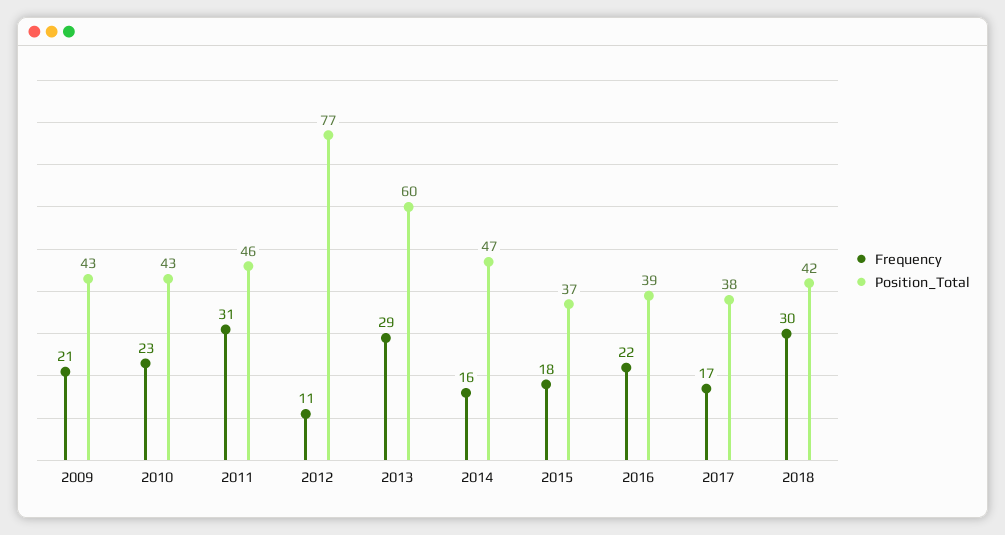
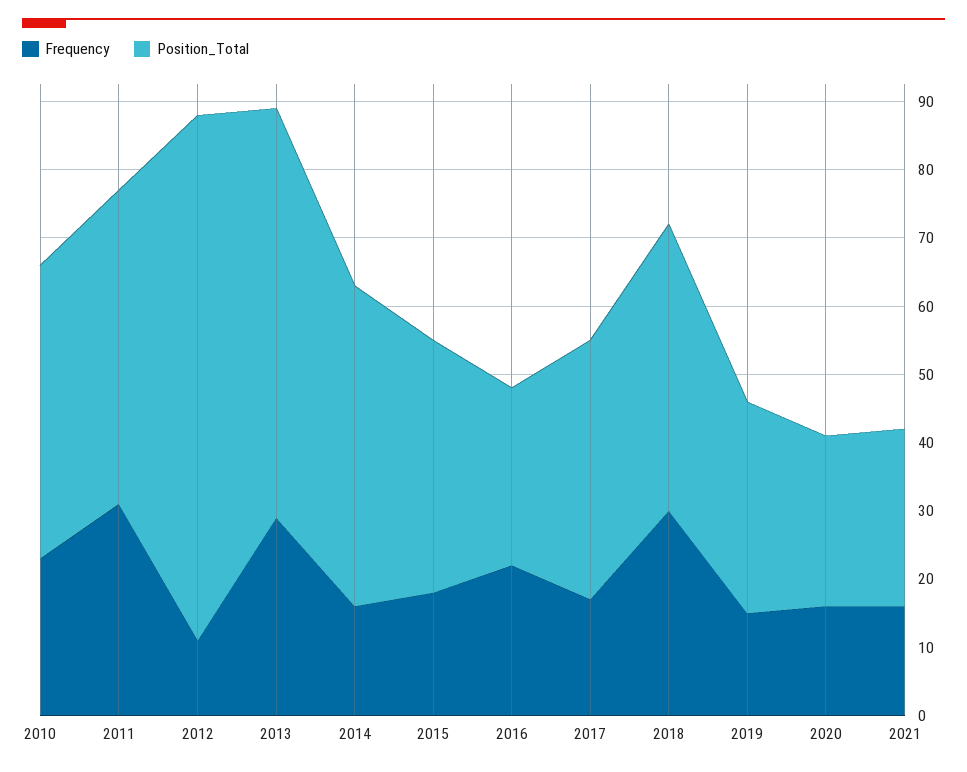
Frequency, 2009: 21 -> none
Position_Total, 2009: 43 -> none
Position_Total, 2016: 39 -> 25
Frequency, 2019: none -> 15
Position_Total, 2019: none -> 30
Frequency, 2020: none -> 15
Position_Total, 2020: none -> 25
Frequency, 2021: none -> 15
Position_Total, 2021: none -> 25

